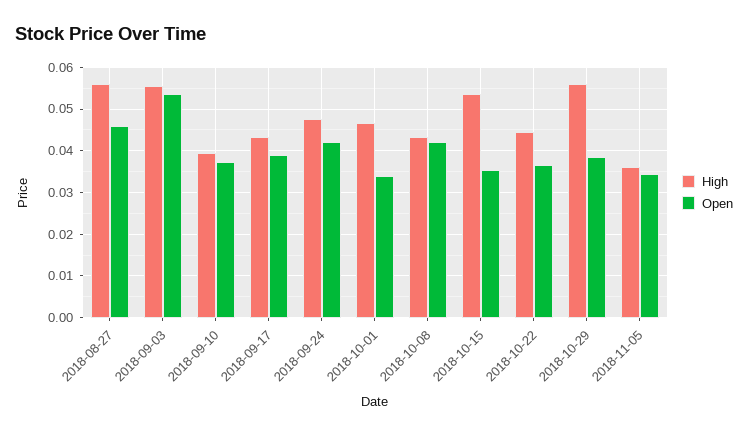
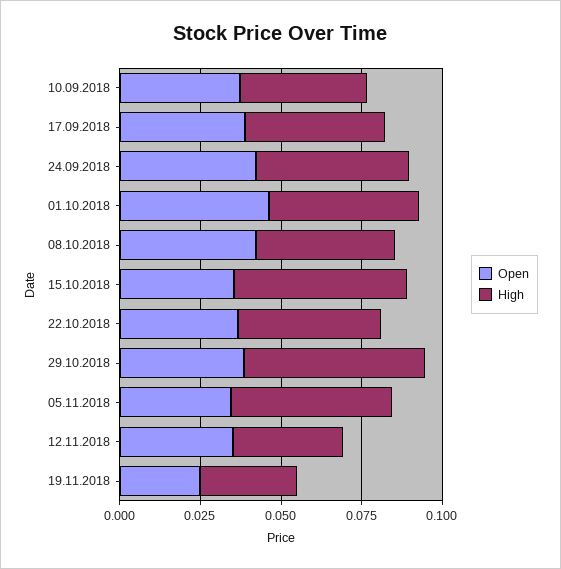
High, 2018-08-27: 0.056 -> none
Open, 2018-08-27: 0.046 -> none
High, 2018-09-03: 0.056 -> none
Open, 2018-09-03: 0.054 -> none
Open, 2018-10-01: 0.034 -> 0.045
High, 2018-11-05: 0.036 -> 0.05
Open, 12.11.2018: none -> 0.035
High, 12.11.2018: none -> 0.035
Open, 19.11.2018: none -> 0.025
High, 19.11.2018: none -> 0.03

